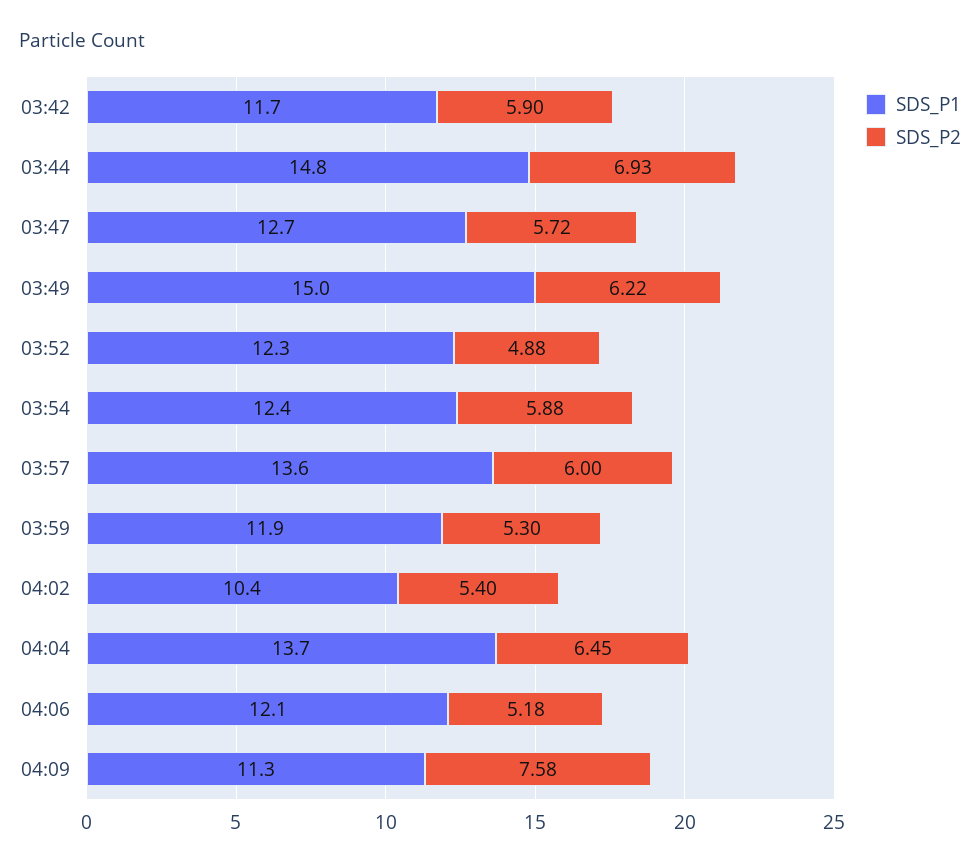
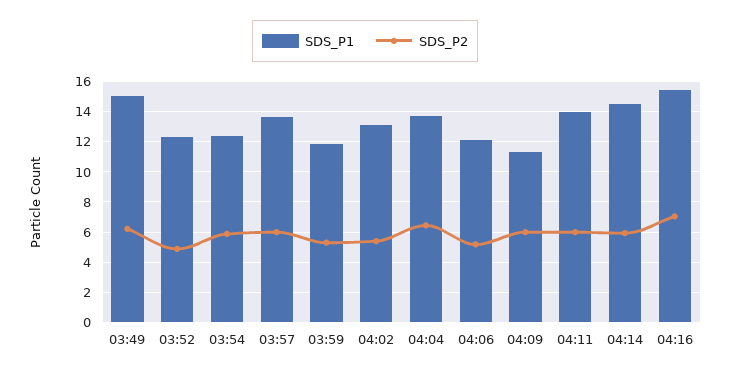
SDS_P1, 03:42: 11.7 -> none
SDS_P2, 03:42: 5.9 -> none
SDS_P1, 03:44: 14.8 -> none
SDS_P2, 03:44: 6.93 -> none
SDS_P1, 03:47: 12.7 -> none
SDS_P2, 03:47: 5.72 -> none
SDS_P1, 04:02: 10.4 -> 13
SDS_P2, 04:09: 7.58 -> 6
SDS_P1, 04:11: none -> 14
SDS_P2, 04:11: none -> 6
SDS_P1, 04:14: none -> 14.5
SDS_P2, 04:14: none -> 6
SDS_P1, 04:16: none -> 15.5
SDS_P2, 04:16: none -> 7

